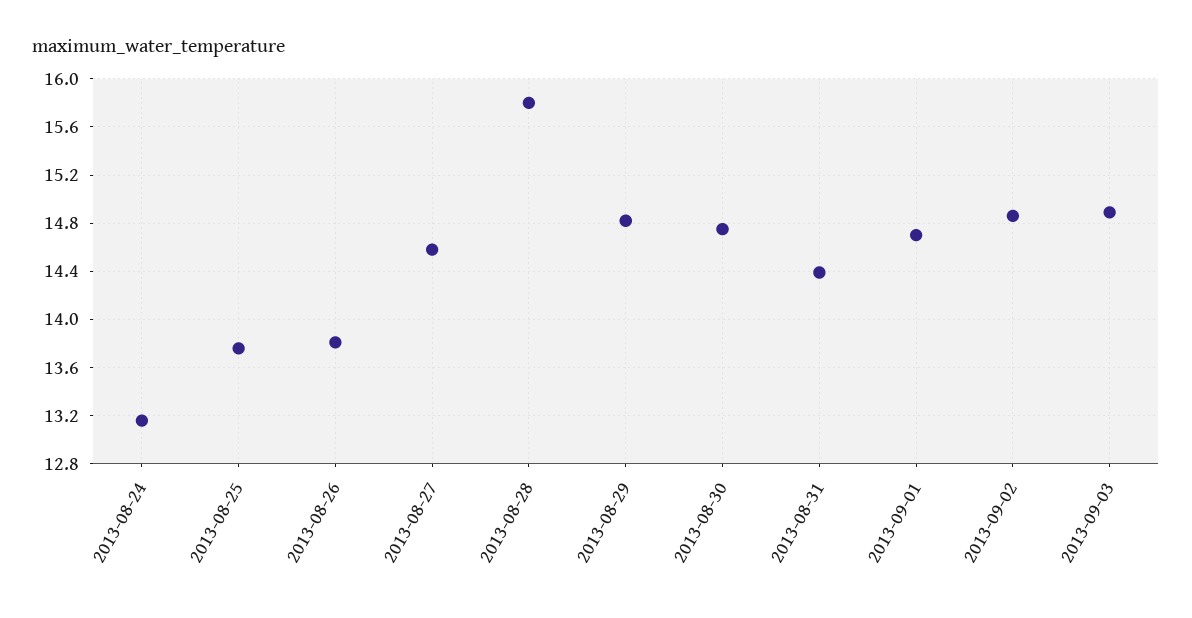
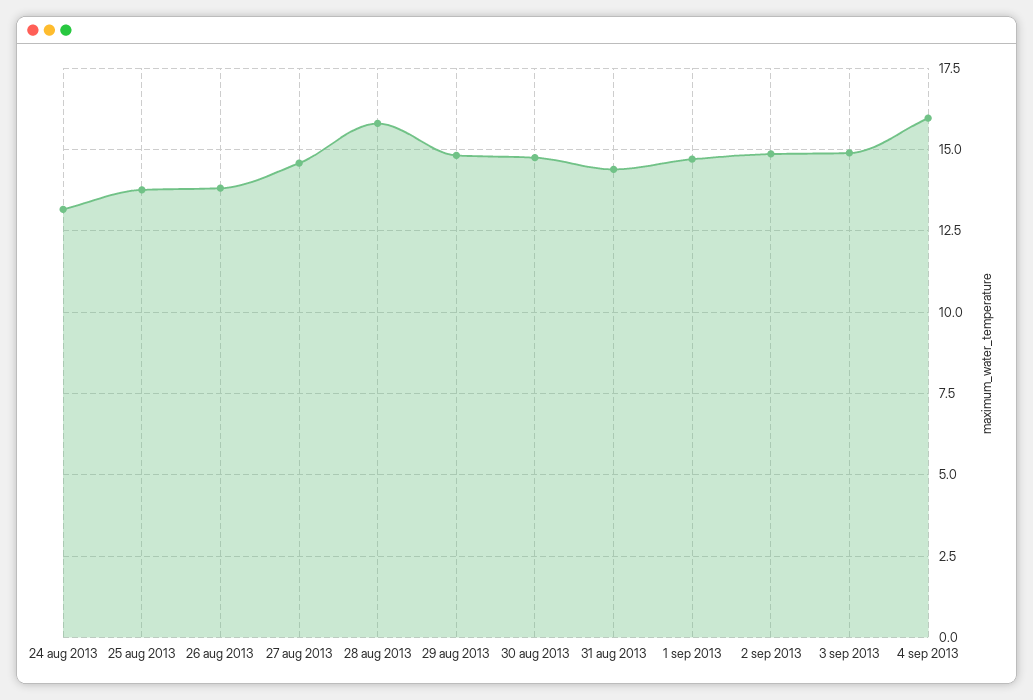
4 sep 2013: none -> 16

